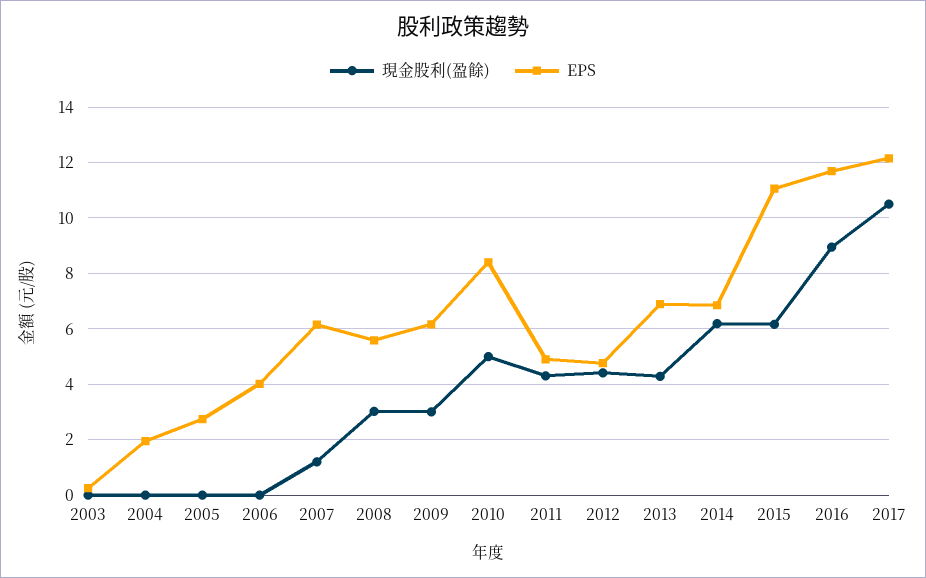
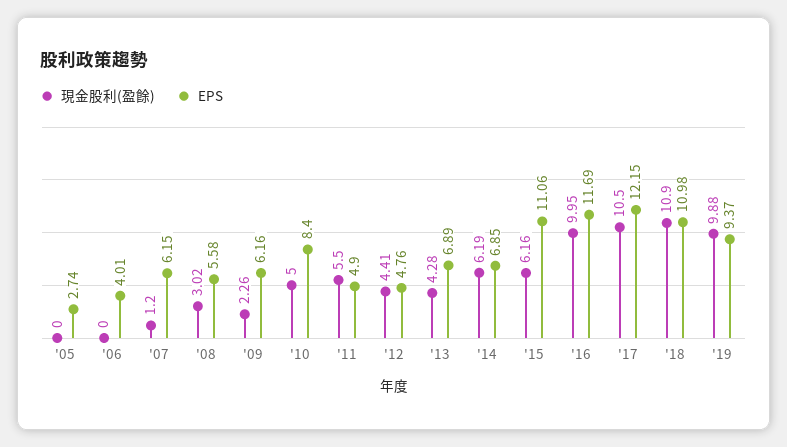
現金股利(盈餘), 2003: 0 -> none
EPS, 2003: 0.25 -> none
現金股利(盈餘), 2004: 0 -> none
EPS, 2004: 2 -> none
現金股利(盈餘), 2009: 3 -> 2.26
現金股利(盈餘), 2011: 4.25 -> 5.5
現金股利(盈餘), 2016: 9 -> 9.95
現金股利(盈餘), '18: none -> 10.9
EPS, '18: none -> 10.98
現金股利(盈餘), '19: none -> 9.88
EPS, '19: none -> 9.37

